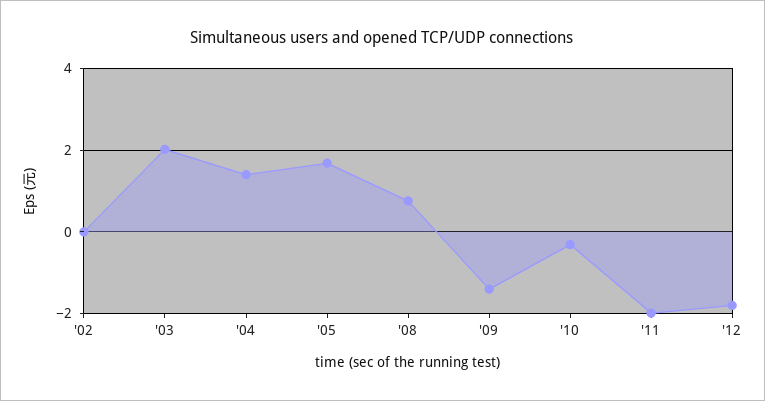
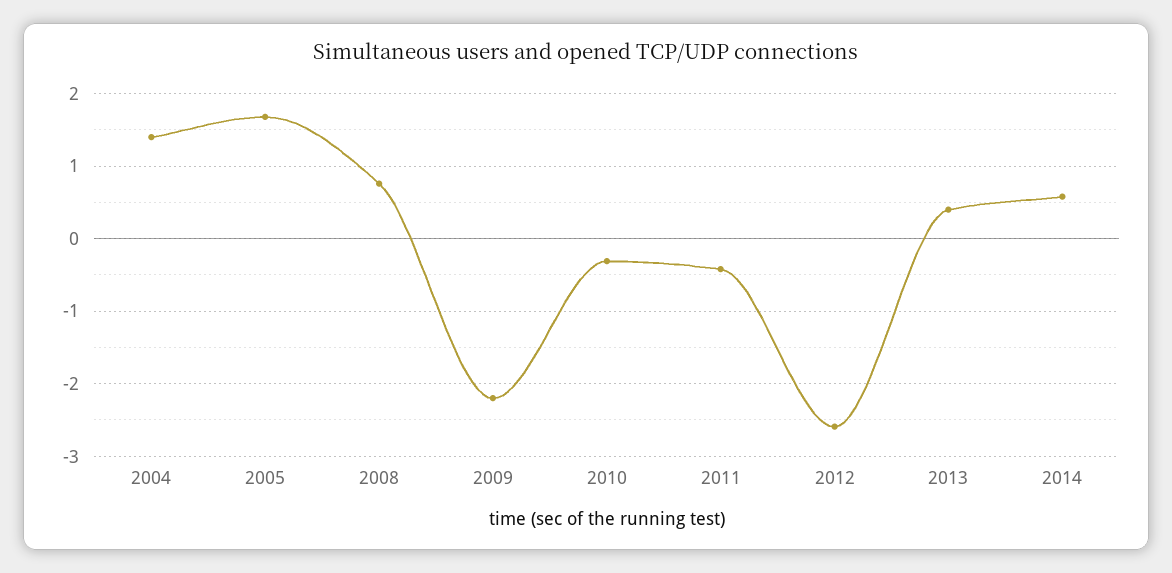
'02: 0 -> none
'03: 2 -> none
'09: -1.4 -> -2.2
'11: -2 -> -0.4
'12: -1.8 -> -2.6
2013: none -> 0.4
2014: none -> 0.6

